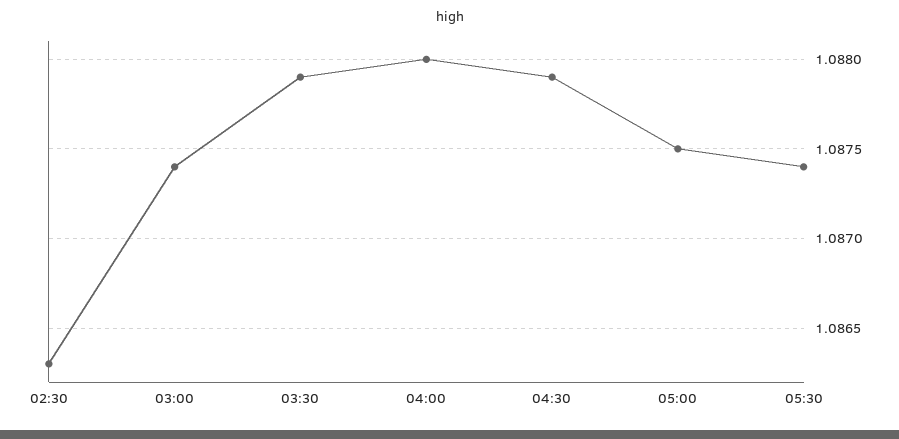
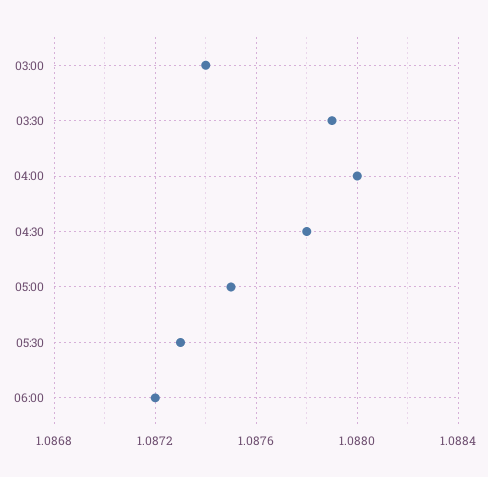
02:30: 1.0863 -> none
04:30: 1.0879 -> 1.0878
05:30: 1.0874 -> 1.0873
06:00: none -> 1.0872

